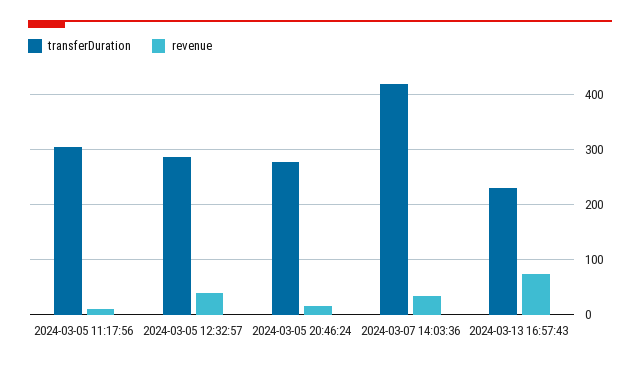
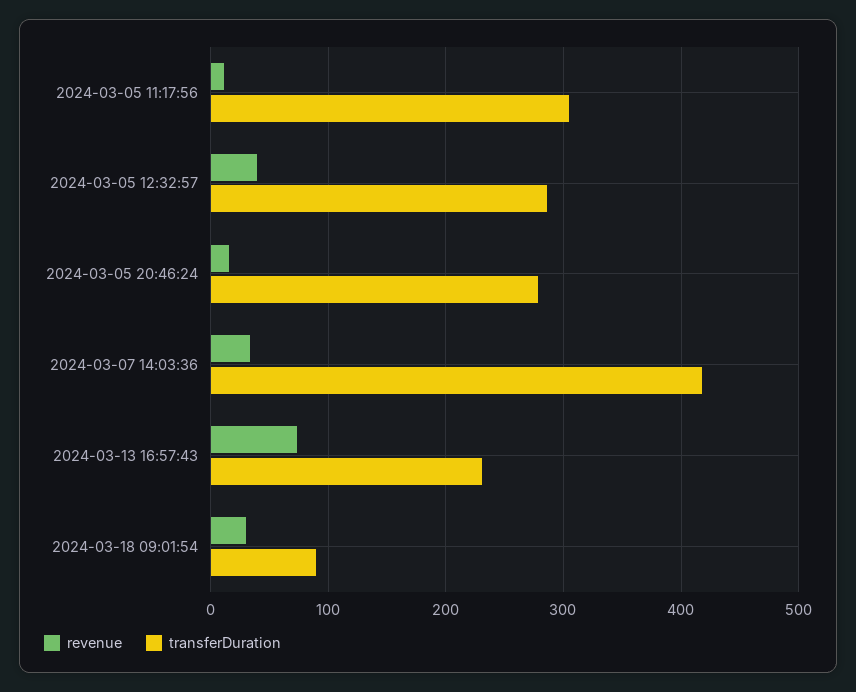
revenue, 2024-03-18 09:01:54: none -> 30
transferDuration, 2024-03-18 09:01:54: none -> 90

